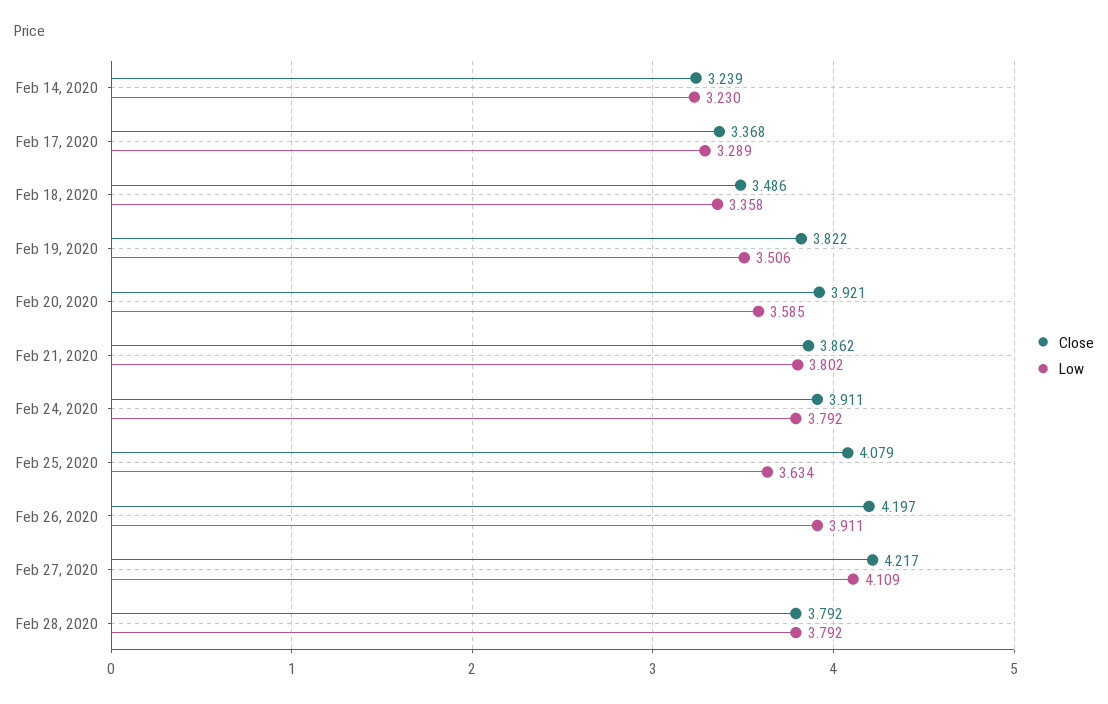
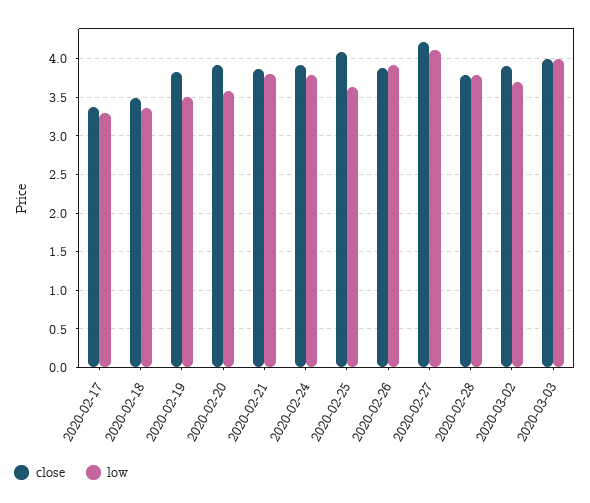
Close, Feb 14, 2020: 3.239 -> none
Low, Feb 14, 2020: 3.23 -> none
Close, Feb 26, 2020: 4.197 -> 3.9
Close, 2020-03-02: none -> 3.9
Low, 2020-03-02: none -> 3.7
Close, 2020-03-03: none -> 4
Low, 2020-03-03: none -> 4

